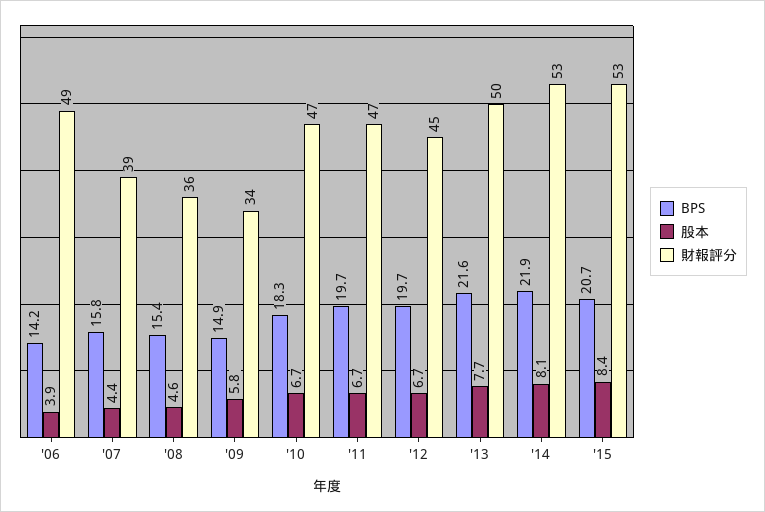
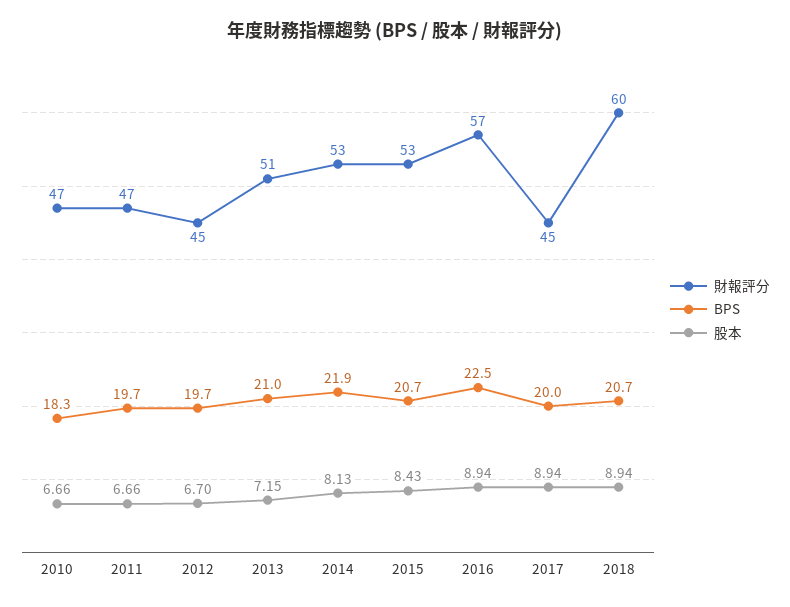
BPS, '06: 14.2 -> none
股本, '06: 3.9 -> none
財報評分, '06: 49 -> none
BPS, '07: 15.8 -> none
股本, '07: 4.4 -> none
財報評分, '07: 39 -> none
BPS, '08: 15.4 -> none
股本, '08: 4.6 -> none
財報評分, '08: 36 -> none
BPS, '09: 14.9 -> none
股本, '09: 5.8 -> none
財報評分, '09: 34 -> none
BPS, '13: 21.6 -> 21
股本, '13: 7.7 -> 7.15
財報評分, '13: 50 -> 51
財報評分, 2016: none -> 57
BPS, 2016: none -> 22.5
股本, 2016: none -> 8.94
財報評分, 2017: none -> 45
BPS, 2017: none -> 20
股本, 2017: none -> 8.94
財報評分, 2018: none -> 60
BPS, 2018: none -> 20.7
股本, 2018: none -> 8.94

